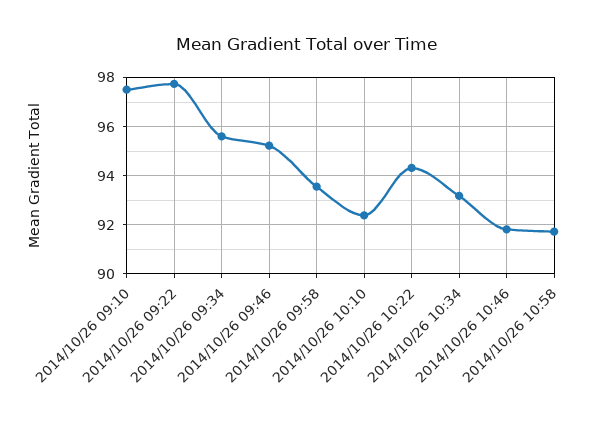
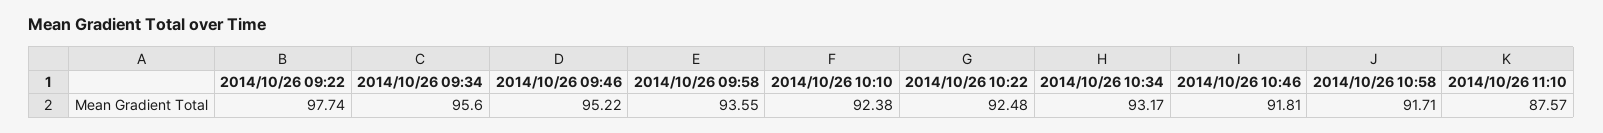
2014/10/26 09:10: 97.5 -> none
2014/10/26 10:22: 94.25 -> 92.48
2014/10/26 11:10: none -> 87.57

